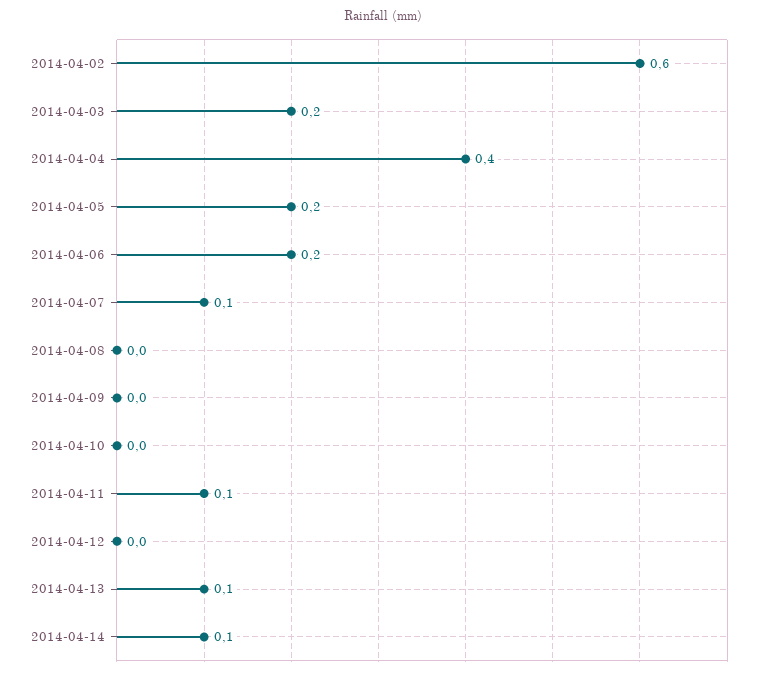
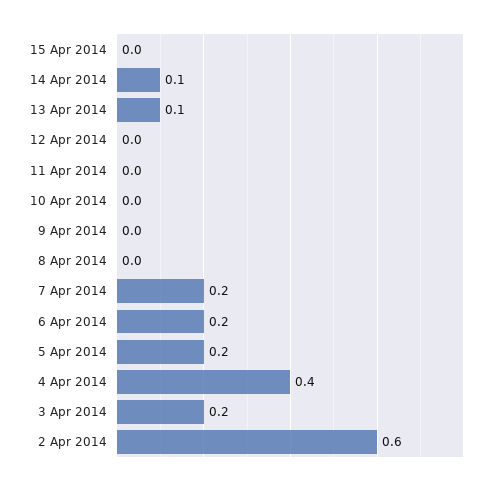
2014-04-07: 0.1 -> 0.2
2014-04-11: 0.1 -> 0
15 Apr 2014: none -> 0

